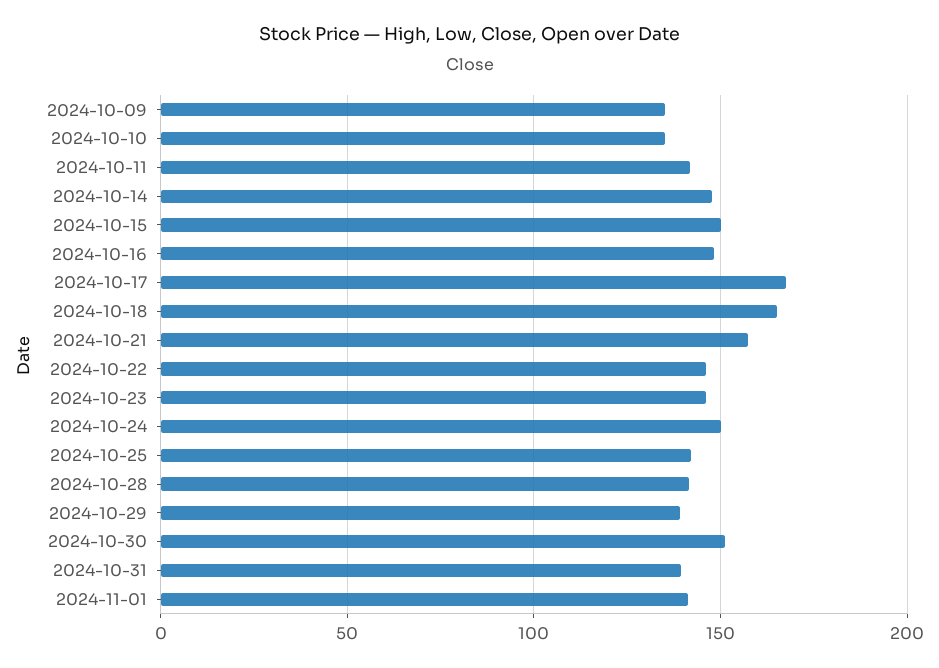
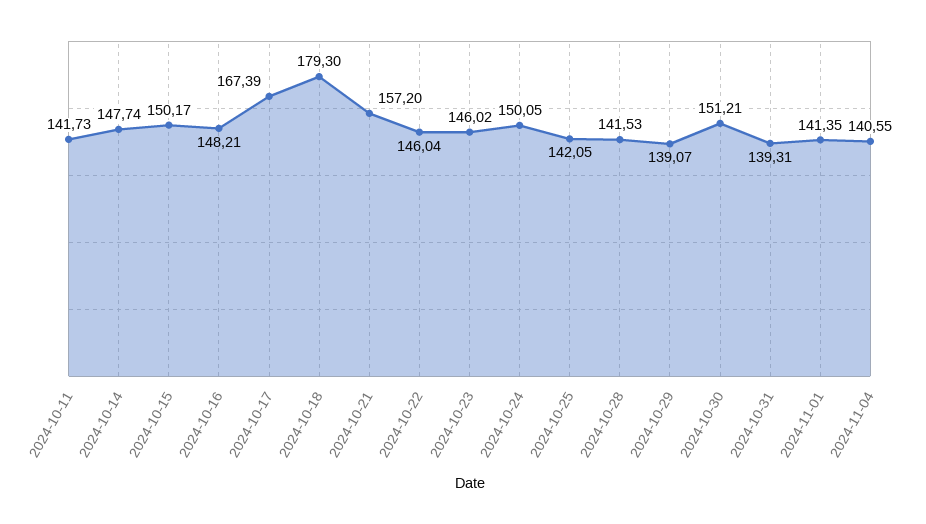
2024-10-09: 135 -> none
2024-10-10: 135 -> none
2024-10-18: 165 -> 179.3
2024-11-04: none -> 140.55

